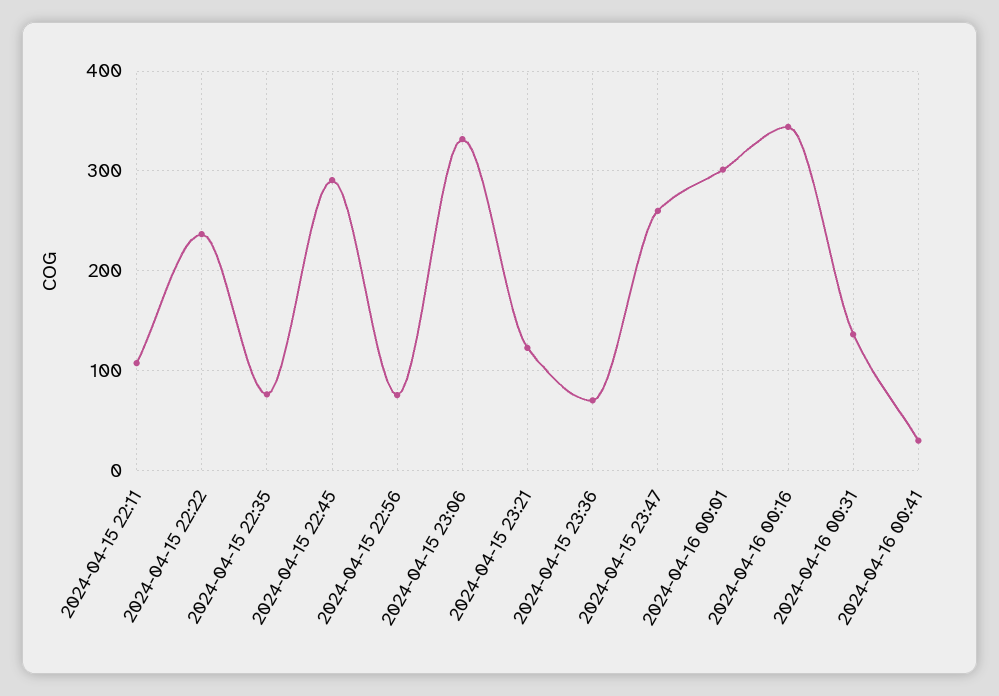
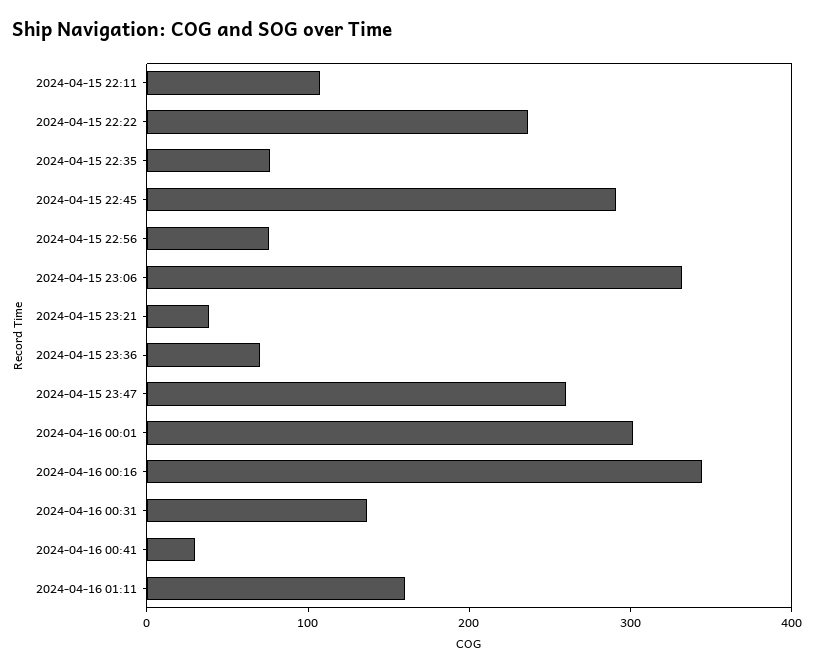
2024-04-15 23:21: 120 -> 40
2024-04-16 01:11: none -> 160

